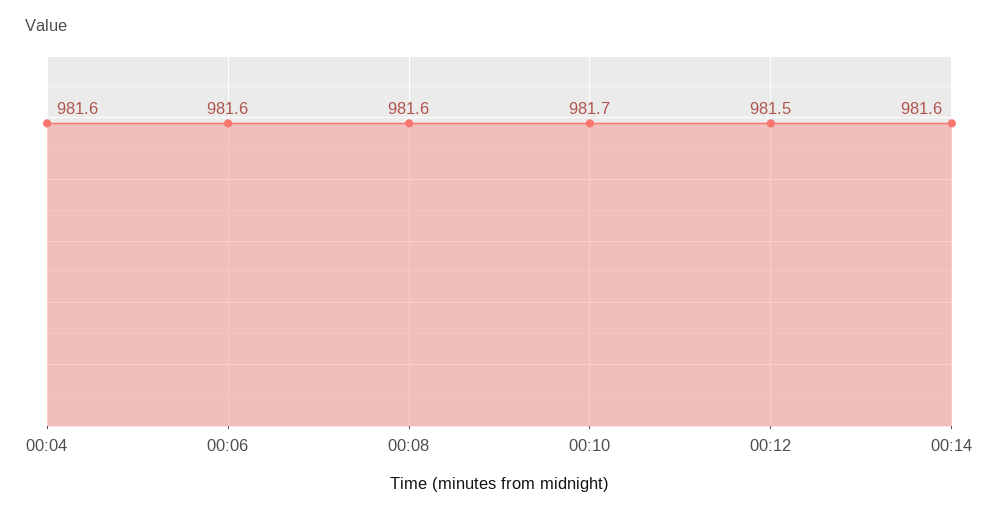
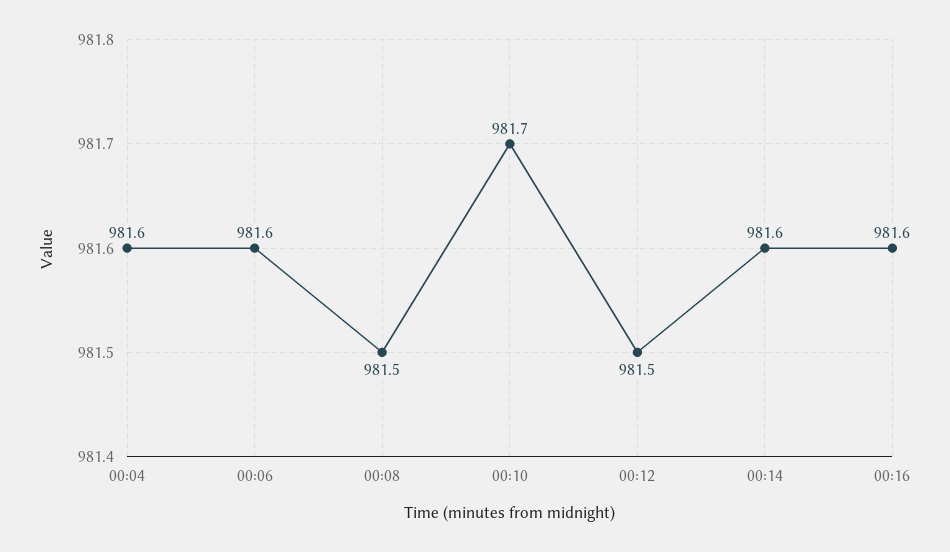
00:08: 981.6 -> 981.5
00:16: none -> 981.6

